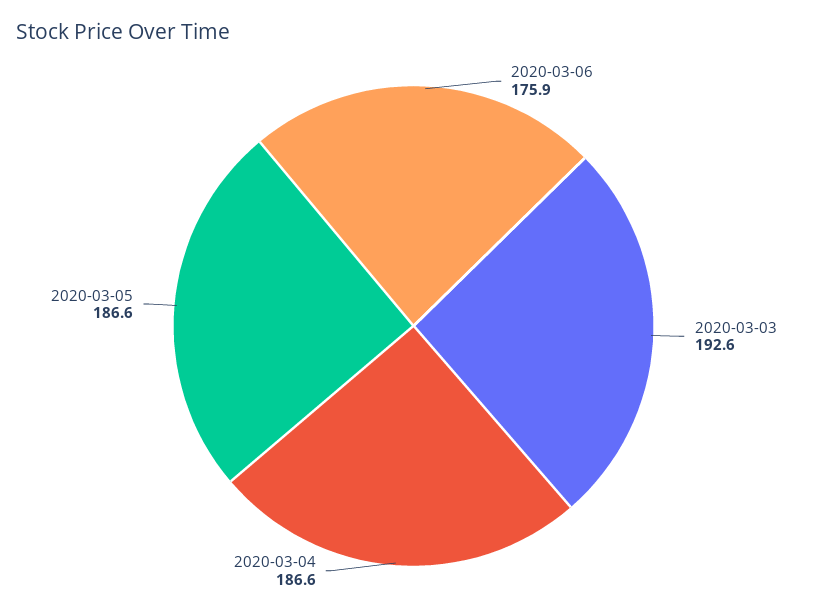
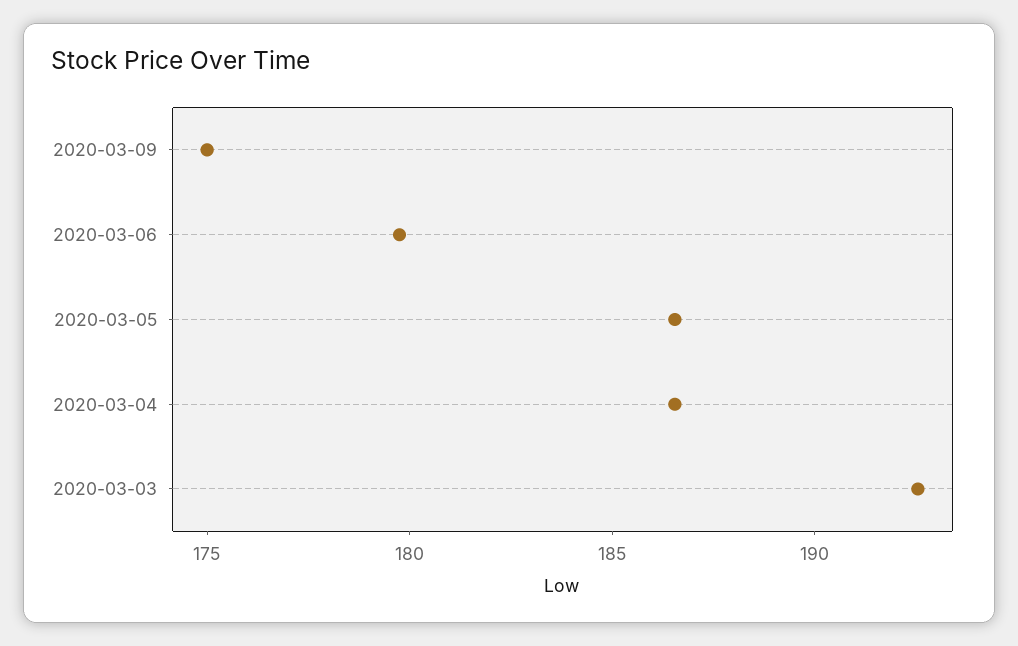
2020-03-06: 175.9 -> 180
2020-03-09: none -> 175

